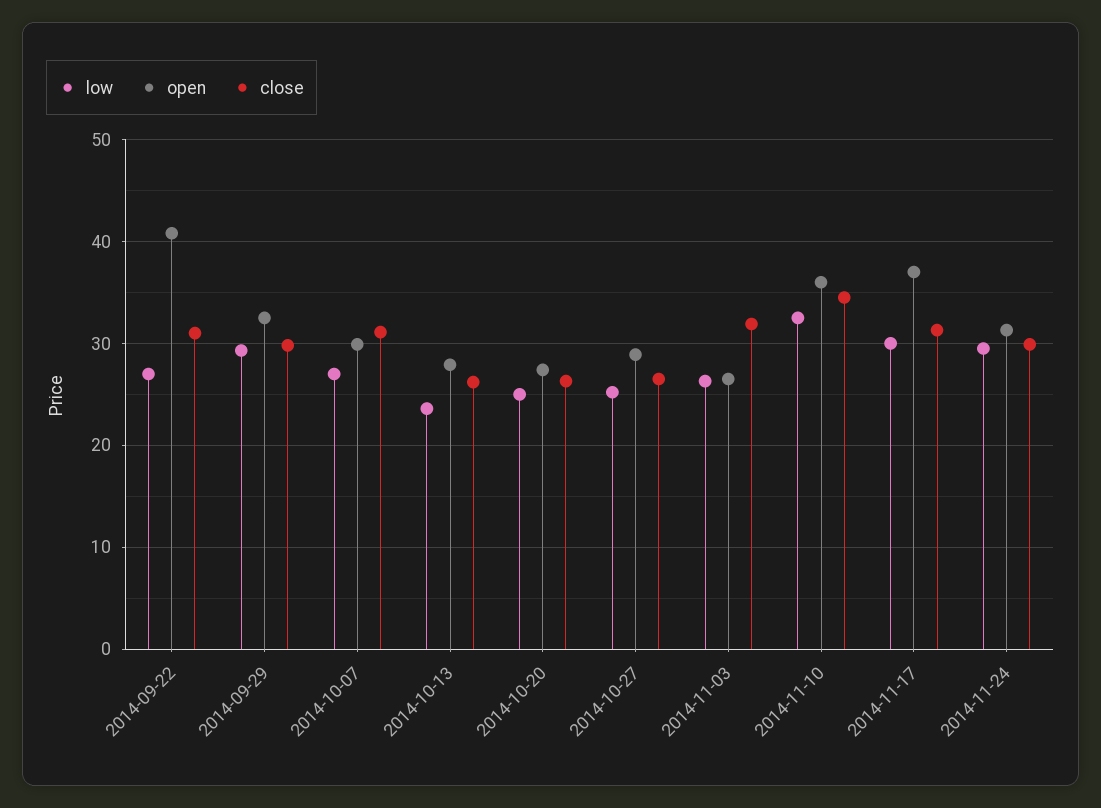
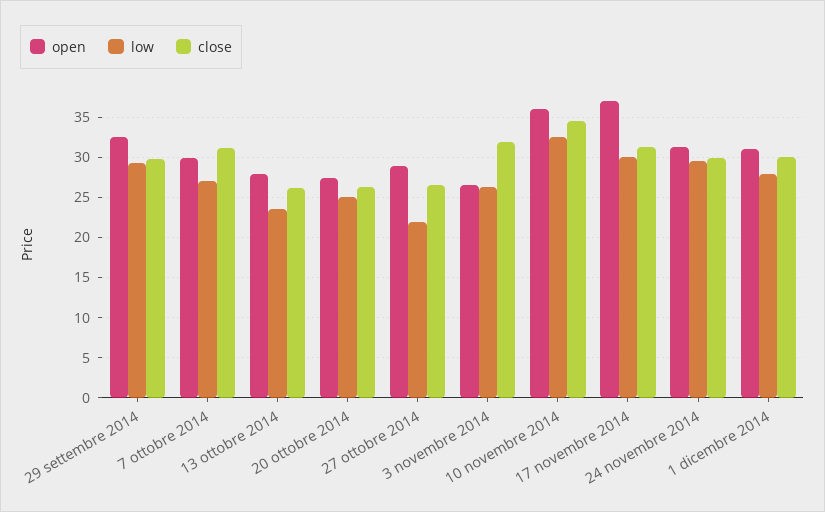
low, 2014-09-22: 27 -> none
open, 2014-09-22: 41 -> none
close, 2014-09-22: 31 -> none
low, 2014-10-27: 25 -> 22
open, 1 dicembre 2014: none -> 31
low, 1 dicembre 2014: none -> 28
close, 1 dicembre 2014: none -> 30

